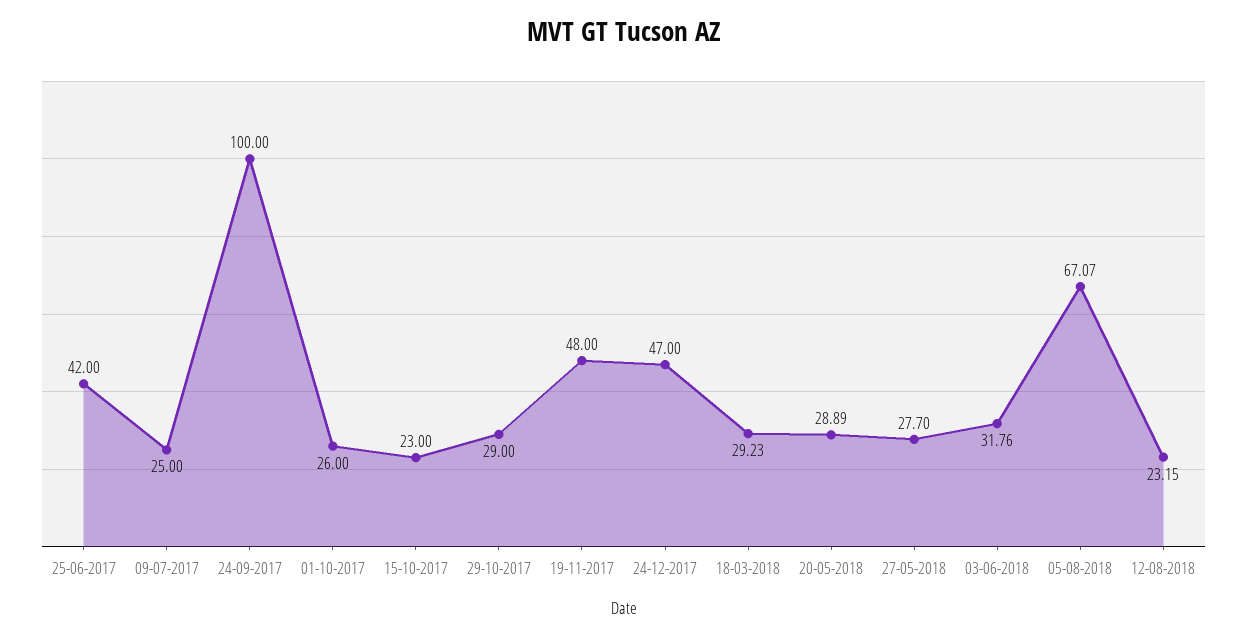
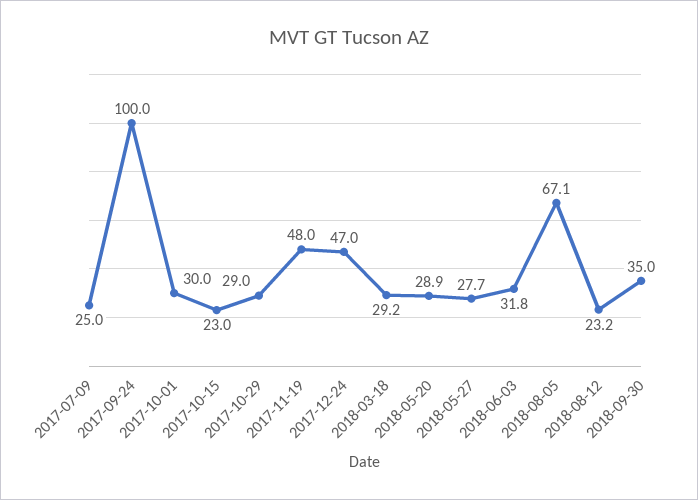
25-06-2017: 42 -> none
01-10-2017: 26 -> 30
2018-09-30: none -> 35

